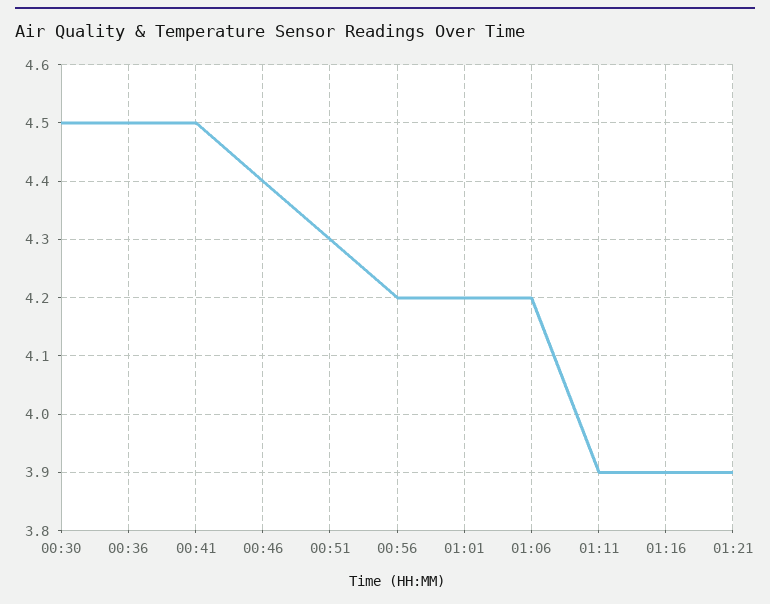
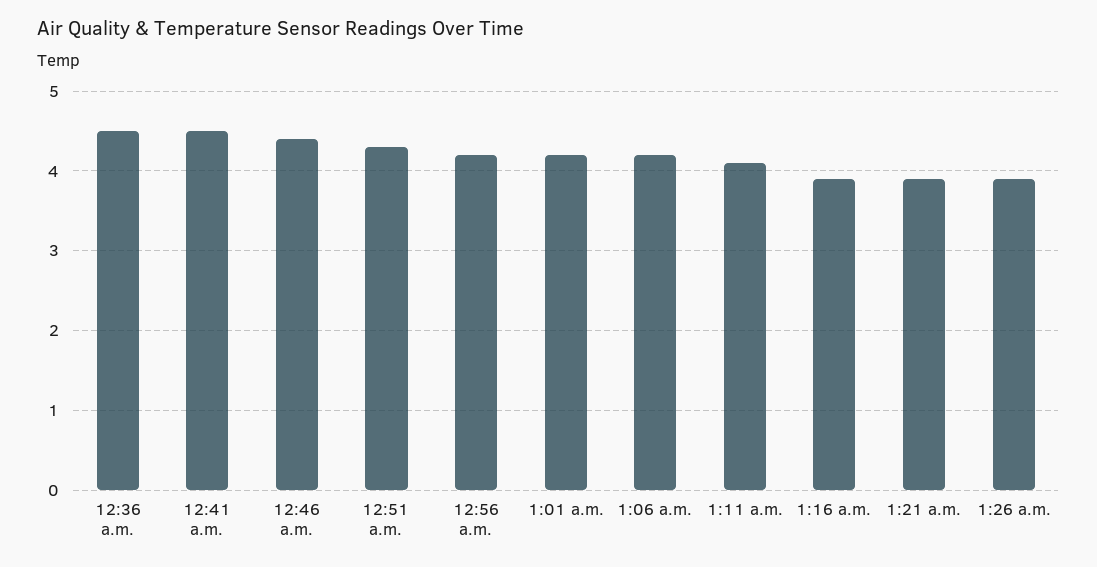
00:30: 4.5 -> none
01:11: 3.9 -> 4.1
1:26 a.m.: none -> 3.9

